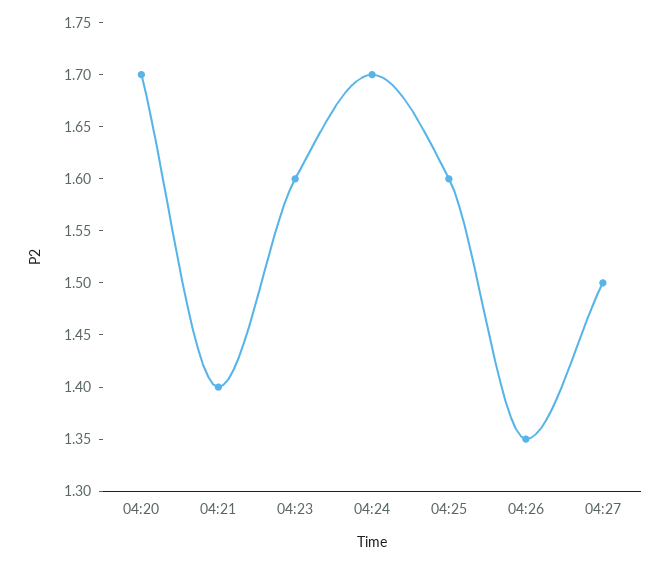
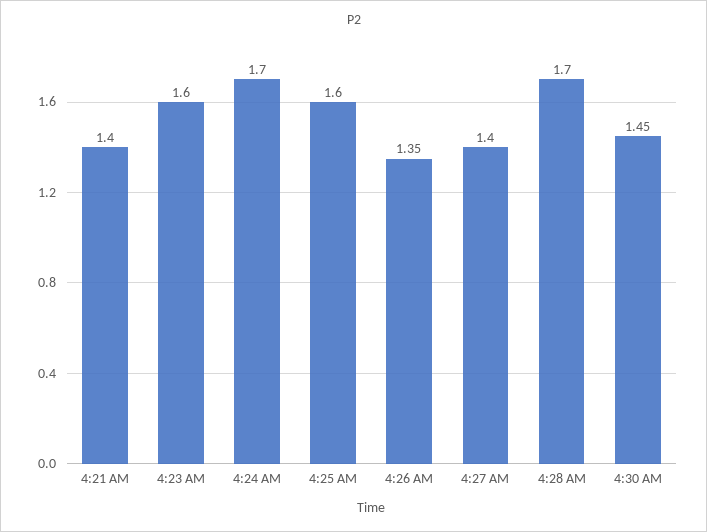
04:20: 1.7 -> none
04:27: 1.5 -> 1.4
4:28 AM: none -> 1.7
4:30 AM: none -> 1.45

